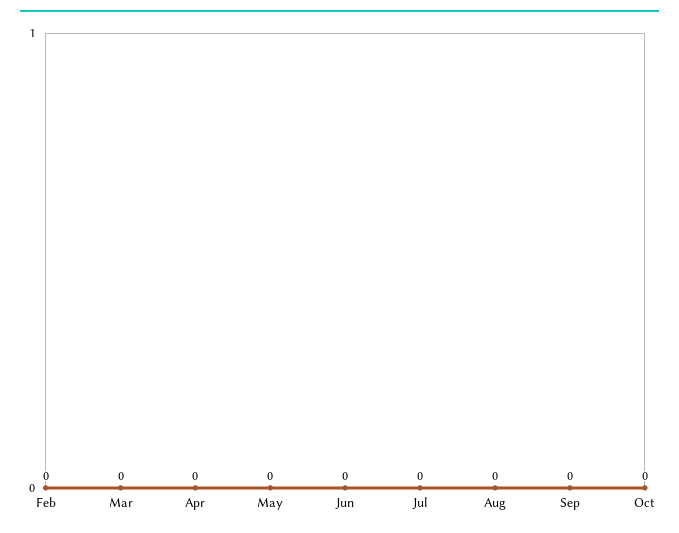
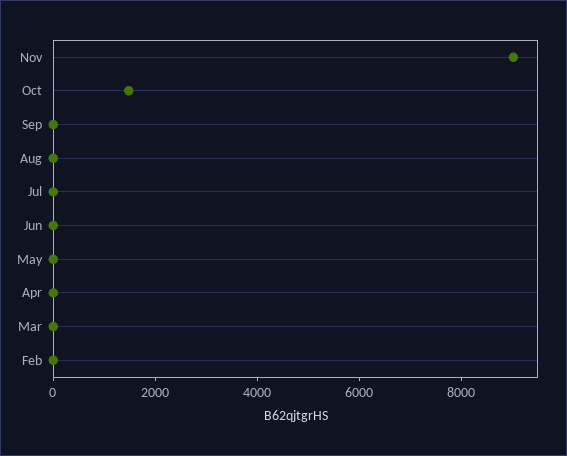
Oct: 0 -> 1500
Nov: none -> 9000

